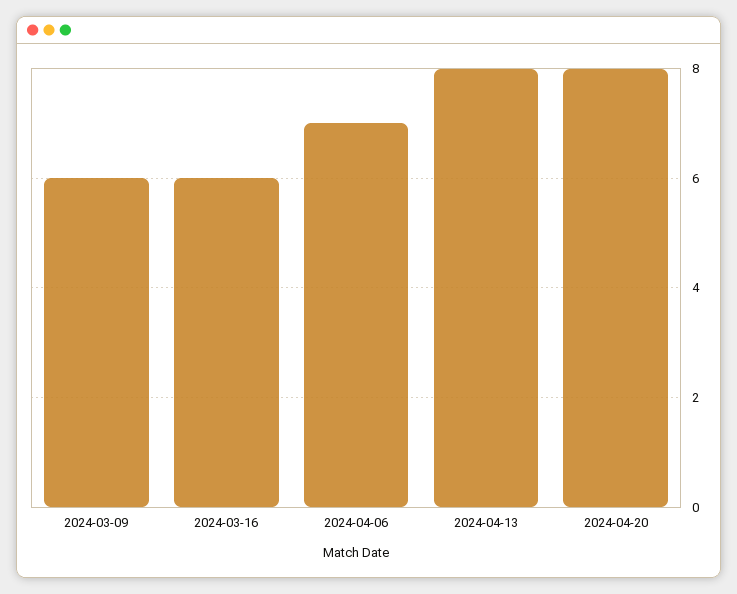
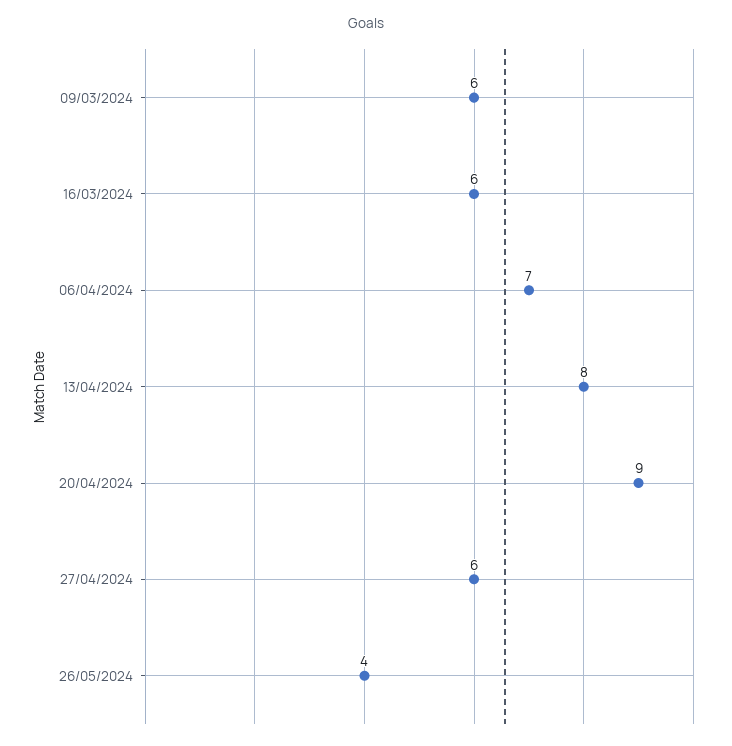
2024-04-20: 8 -> 9
27/04/2024: none -> 6
26/05/2024: none -> 4

